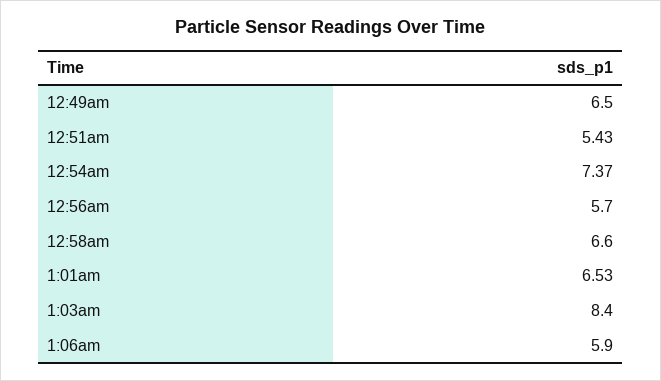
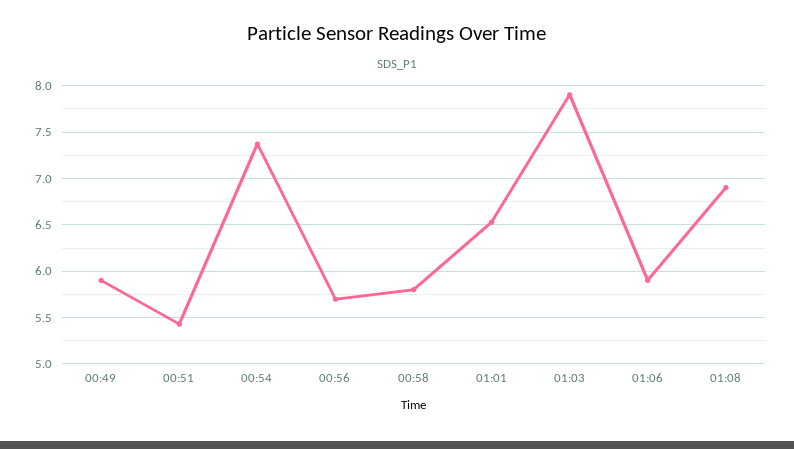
12:49am: 6.5 -> 5.9
12:58am: 6.6 -> 5.8
1:03am: 8.4 -> 7.9
01:08: none -> 6.9

